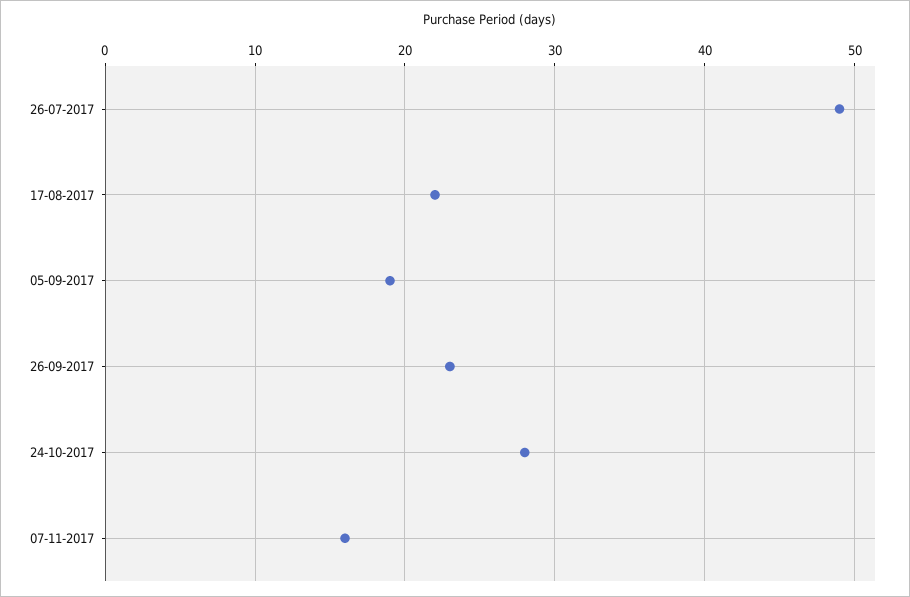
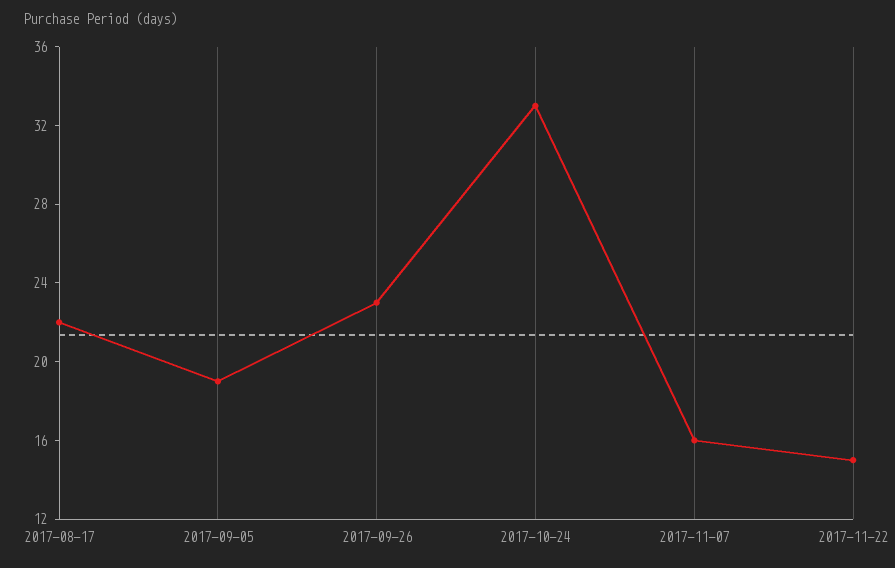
26-07-2017: 49 -> none
24-10-2017: 28 -> 33
2017-11-22: none -> 15

